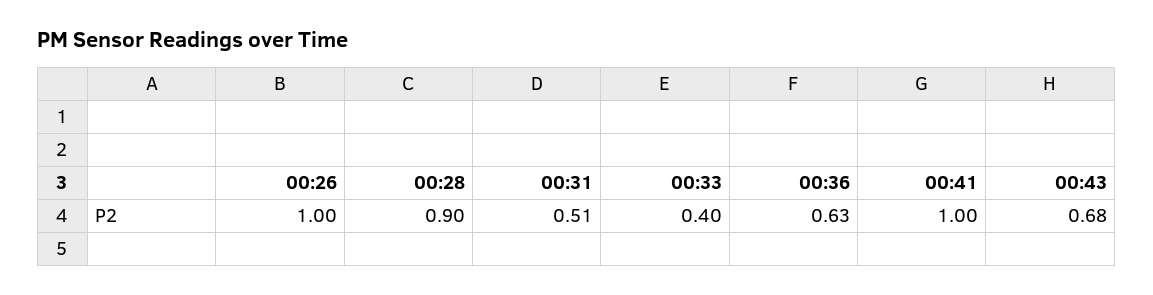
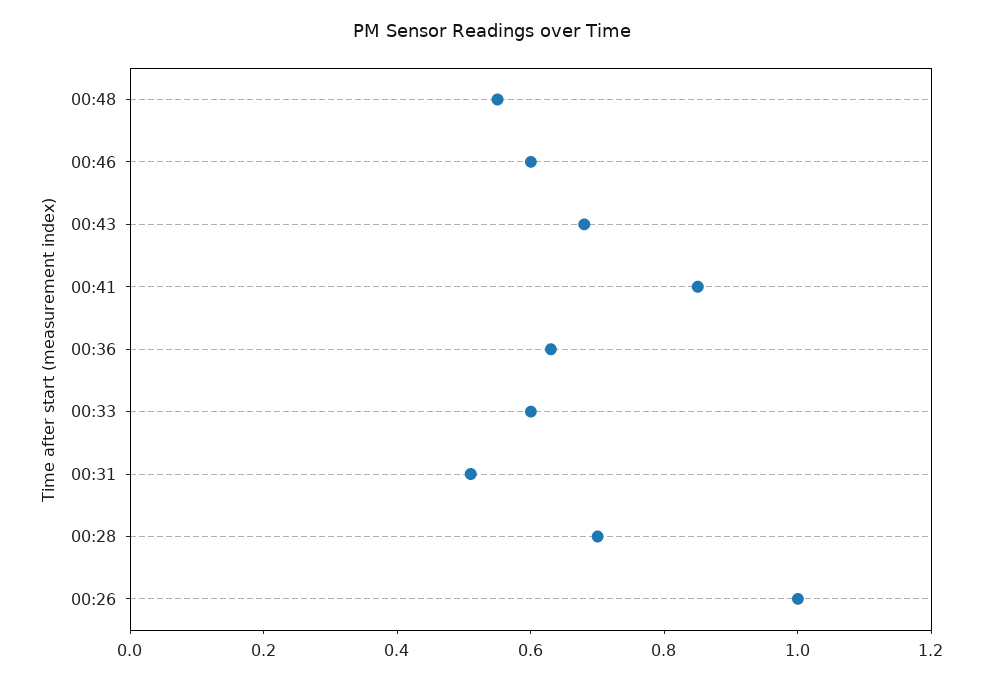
00:28: 0.9 -> 0.7
00:33: 0.4 -> 0.6
00:41: 1 -> 0.85
00:48: none -> 0.55
00:46: none -> 0.6

